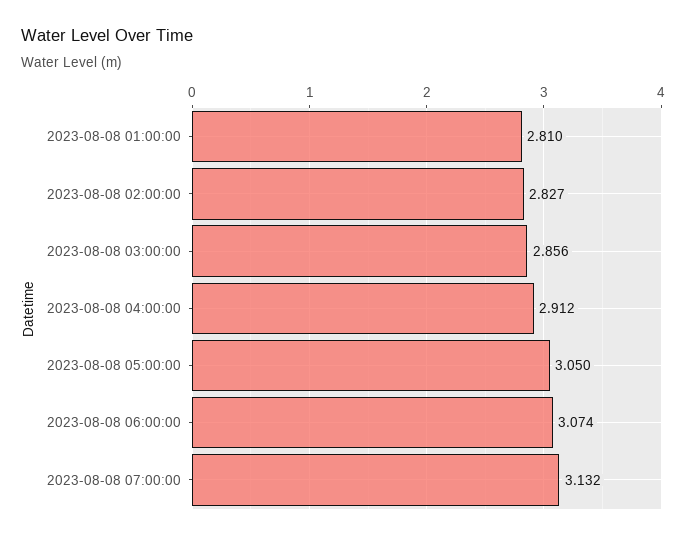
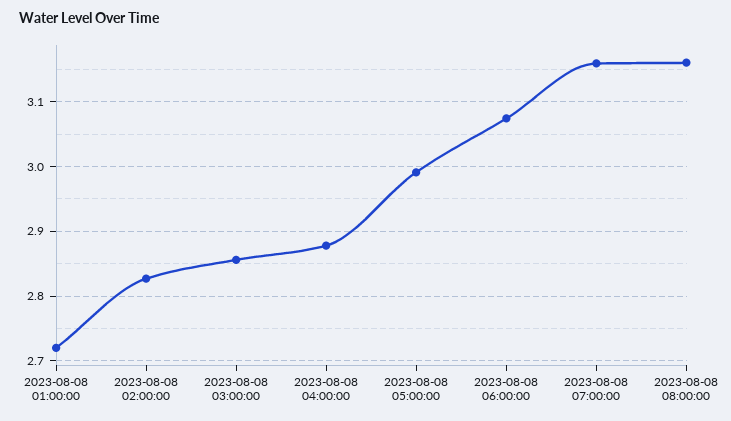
2023-08-08 01:00:00: 2.81 -> 2.72
2023-08-08 04:00:00: 2.912 -> 2.88
2023-08-08 05:00:00: 3.05 -> 2.99
2023-08-08 07:00:00: 3.132 -> 3.16
2023-08-08 08:00:00: none -> 3.16

